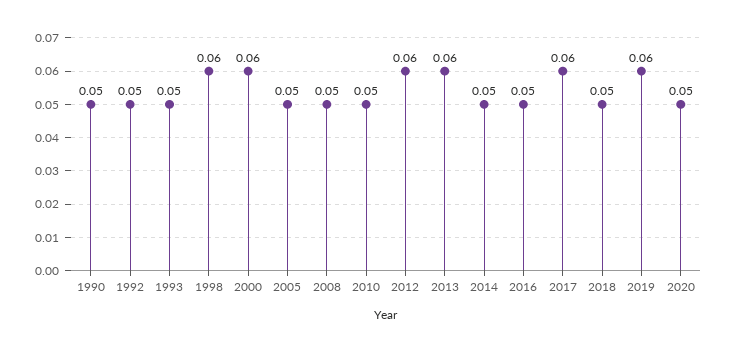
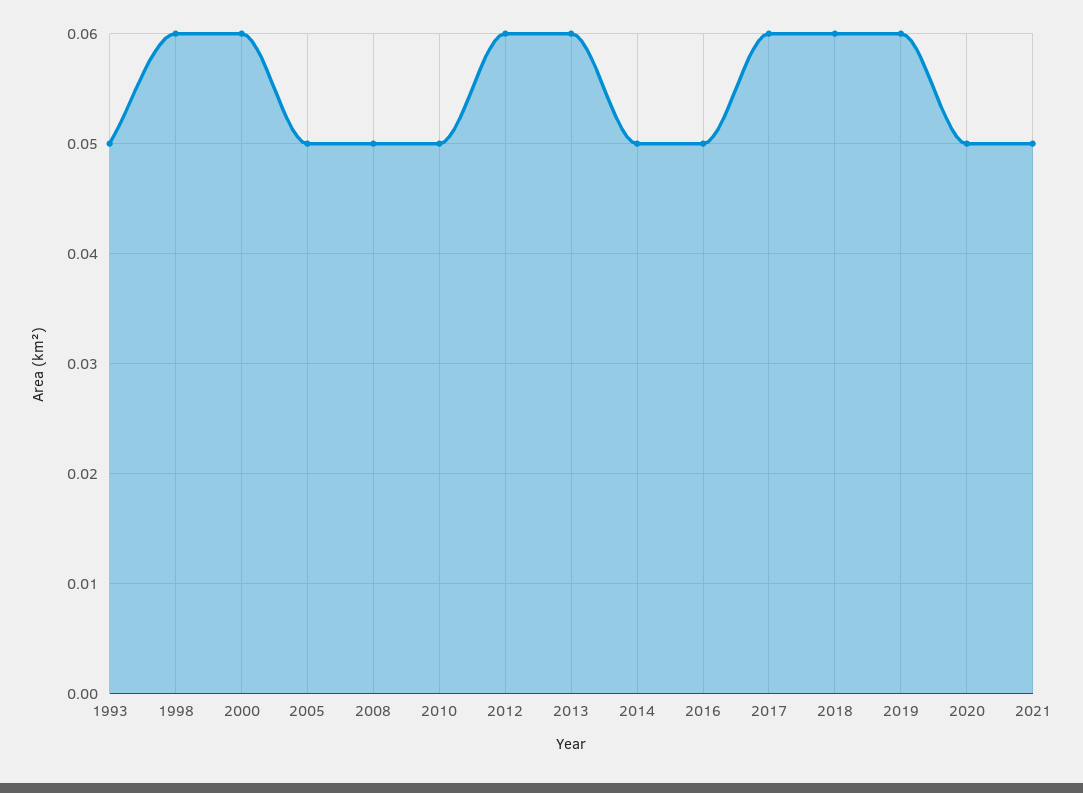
1990: 0.05 -> none
1992: 0.05 -> none
2018: 0.05 -> 0.06
2021: none -> 0.05

